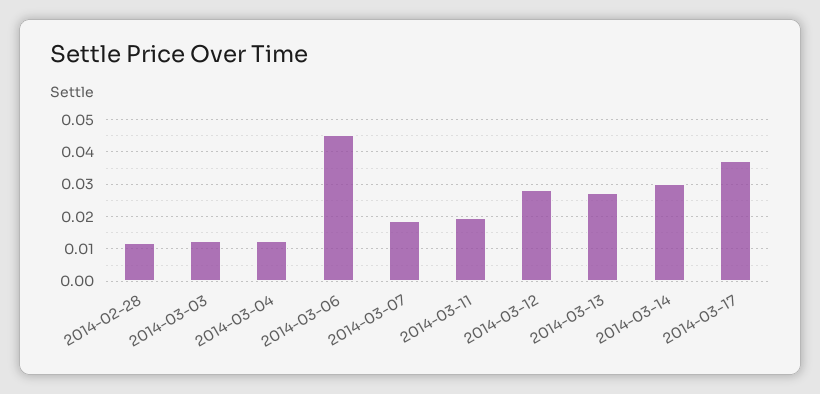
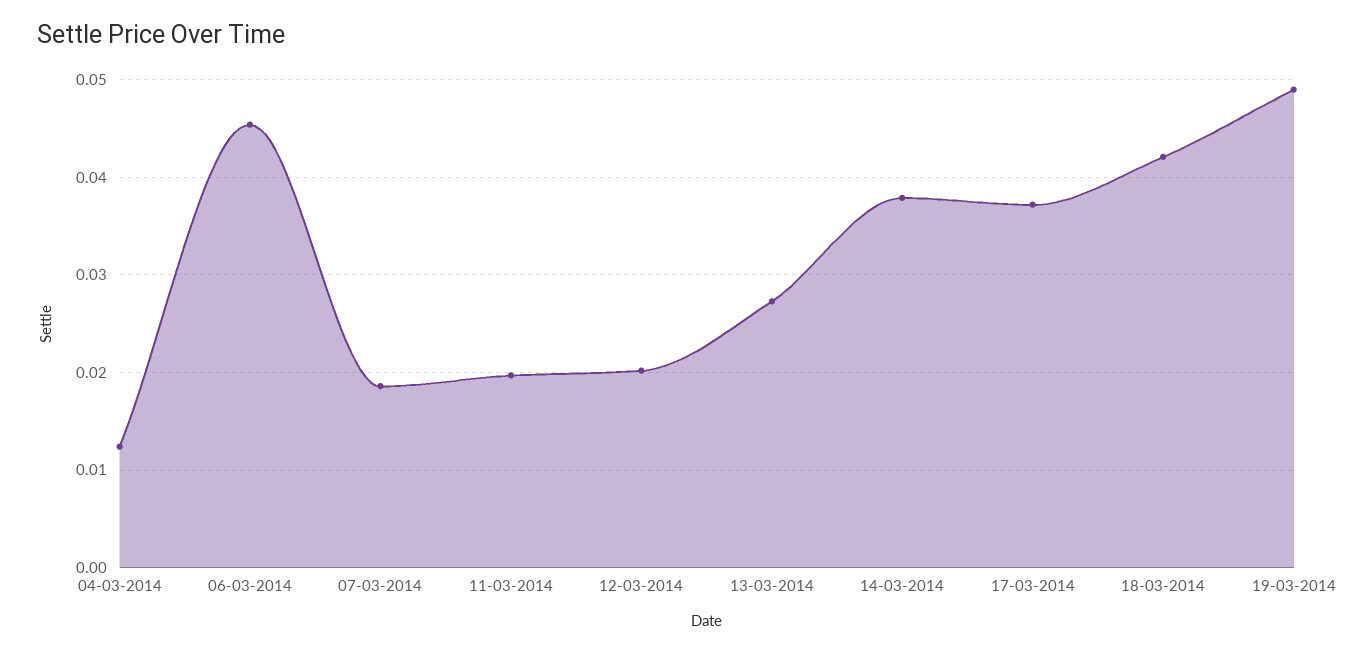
2014-02-28: 0.012 -> none
2014-03-03: 0.012 -> none
2014-03-12: 0.028 -> 0.02
2014-03-14: 0.03 -> 0.038
18-03-2014: none -> 0.042
19-03-2014: none -> 0.049

